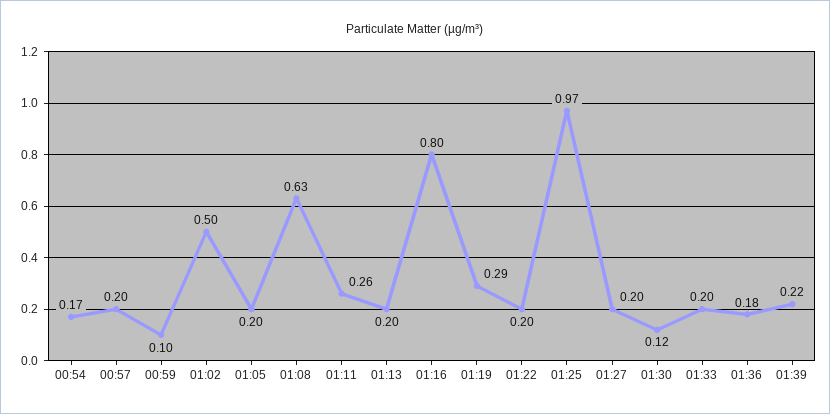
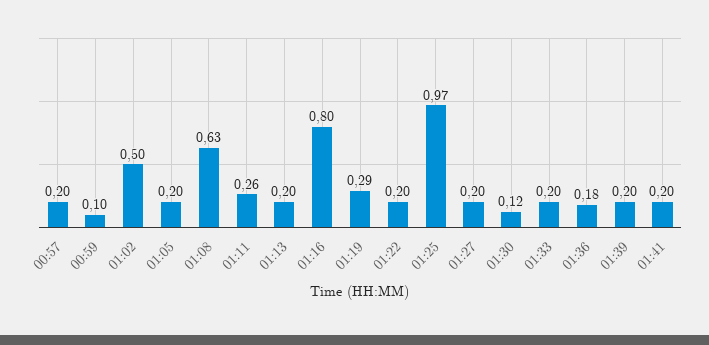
00:54: 0.17 -> none
01:39: 0.22 -> 0.2
01:41: none -> 0.2

